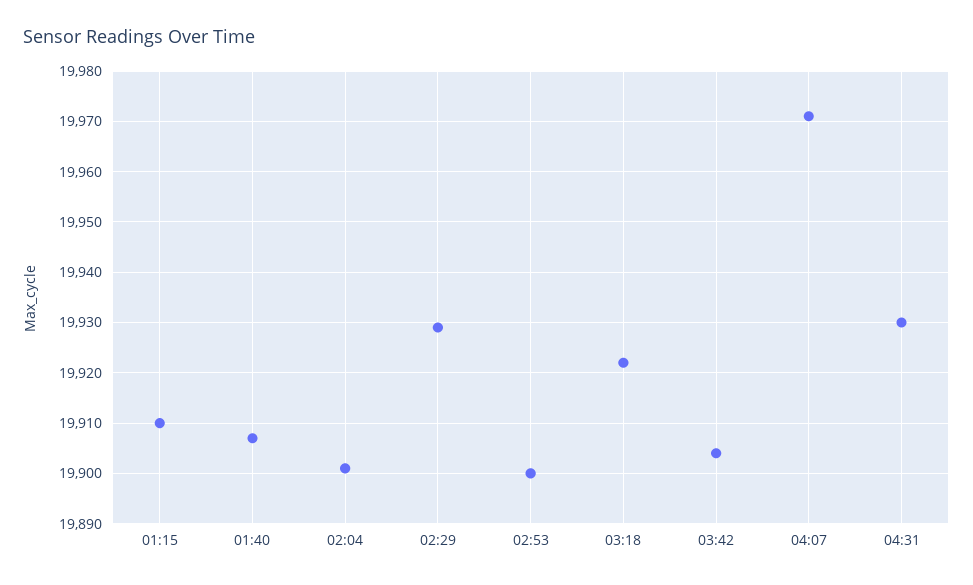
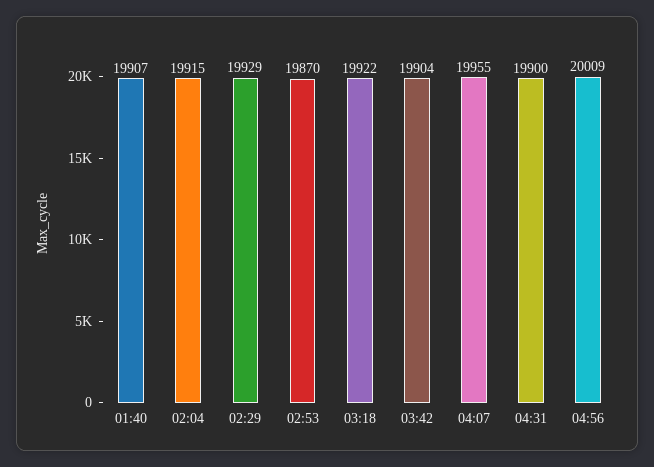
01:15: 19910 -> none
02:04: 19900 -> 19915
02:53: 19900 -> 19870
04:07: 19970 -> 19955
04:31: 19930 -> 19900
04:56: none -> 20009

